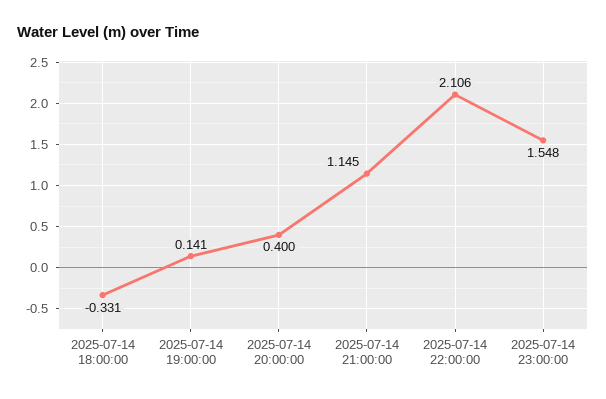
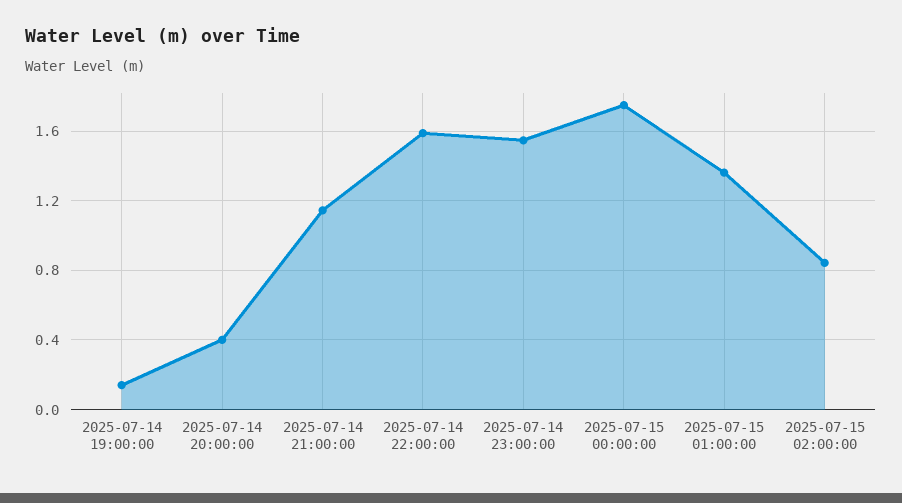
2025-07-14 18:00:00: -0.331 -> none
2025-07-14 22:00:00: 2.106 -> 1.6
2025-07-15 00:00:00: none -> 1.75
2025-07-15 01:00:00: none -> 1.35
2025-07-15 02:00:00: none -> 0.85

